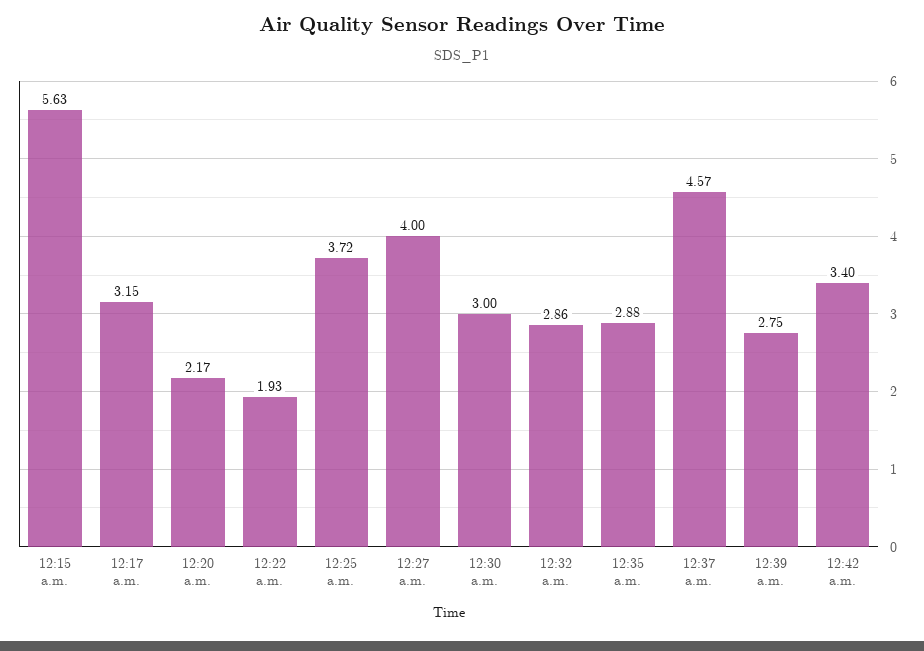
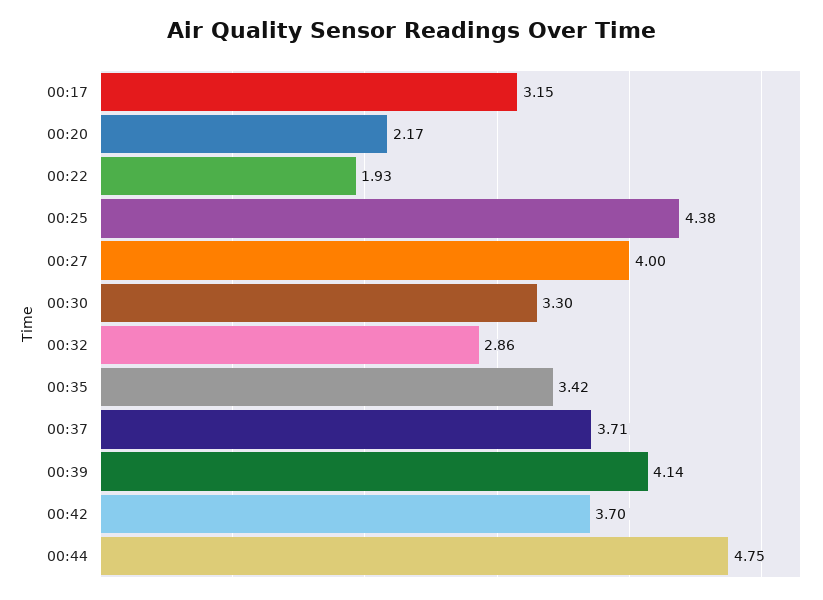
12:15 a.m.: 5.63 -> none
12:25 a.m.: 3.72 -> 4.38
12:30 a.m.: 3 -> 3.3
12:35 a.m.: 2.88 -> 3.42
12:37 a.m.: 4.57 -> 3.71
12:39 a.m.: 2.75 -> 4.14
12:42 a.m.: 3.4 -> 3.7
00:44: none -> 4.75

